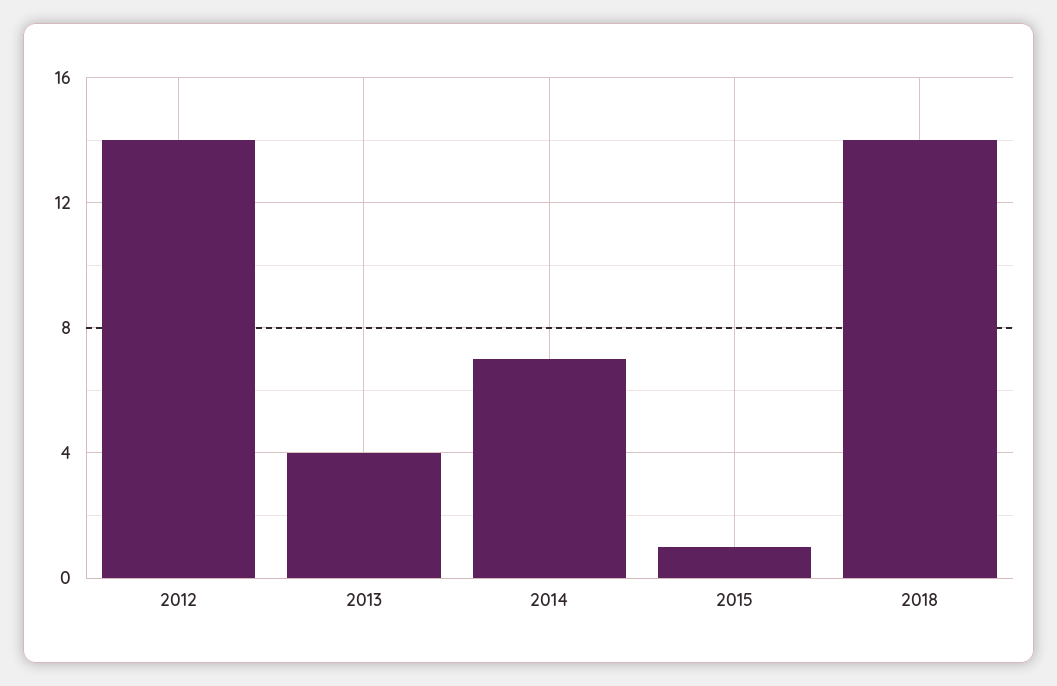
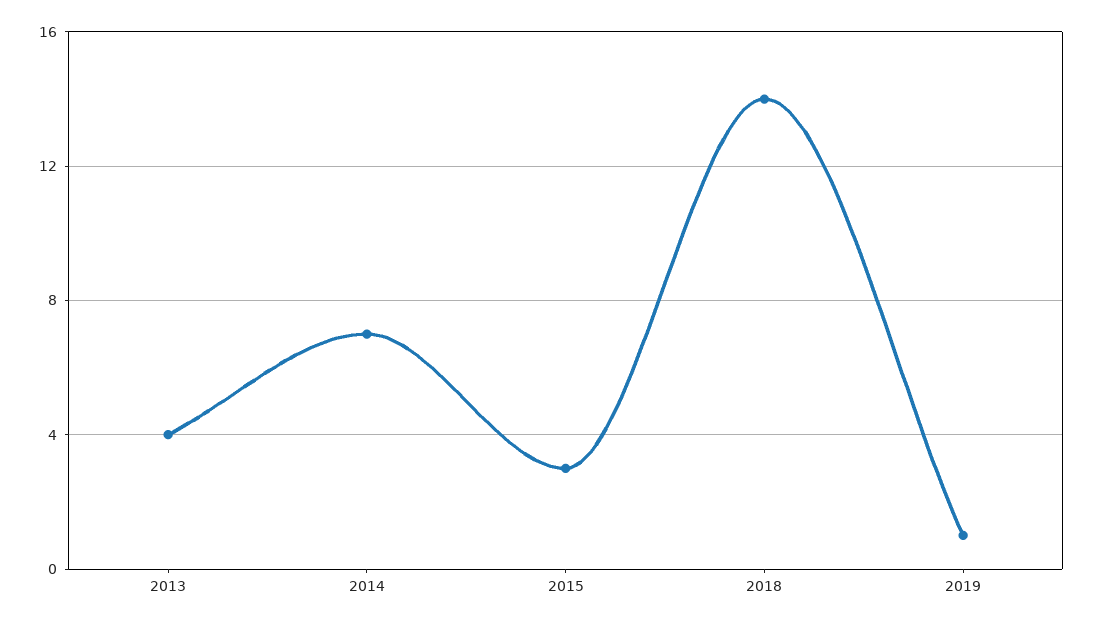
2012: 14 -> none
2015: 1 -> 3
2019: none -> 1

